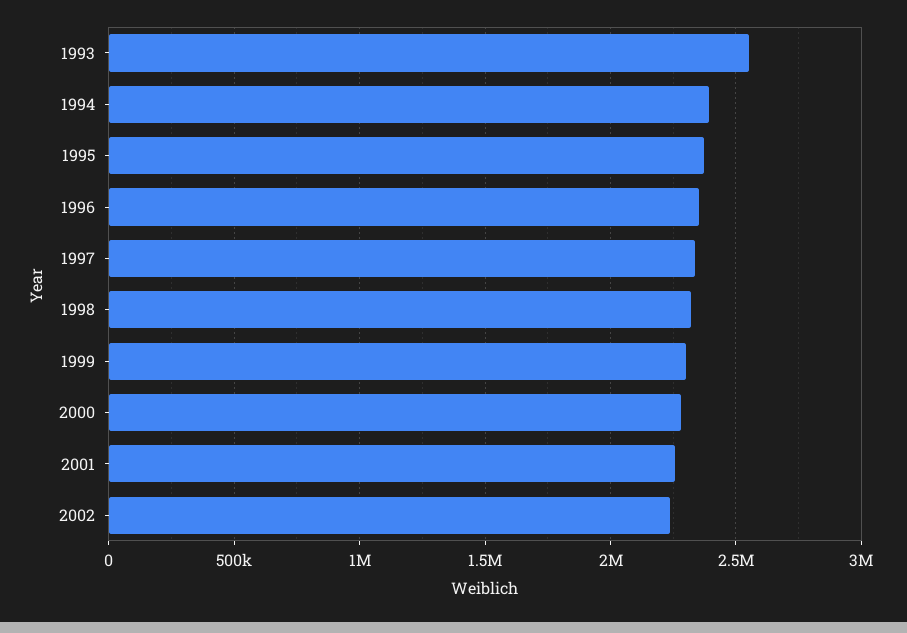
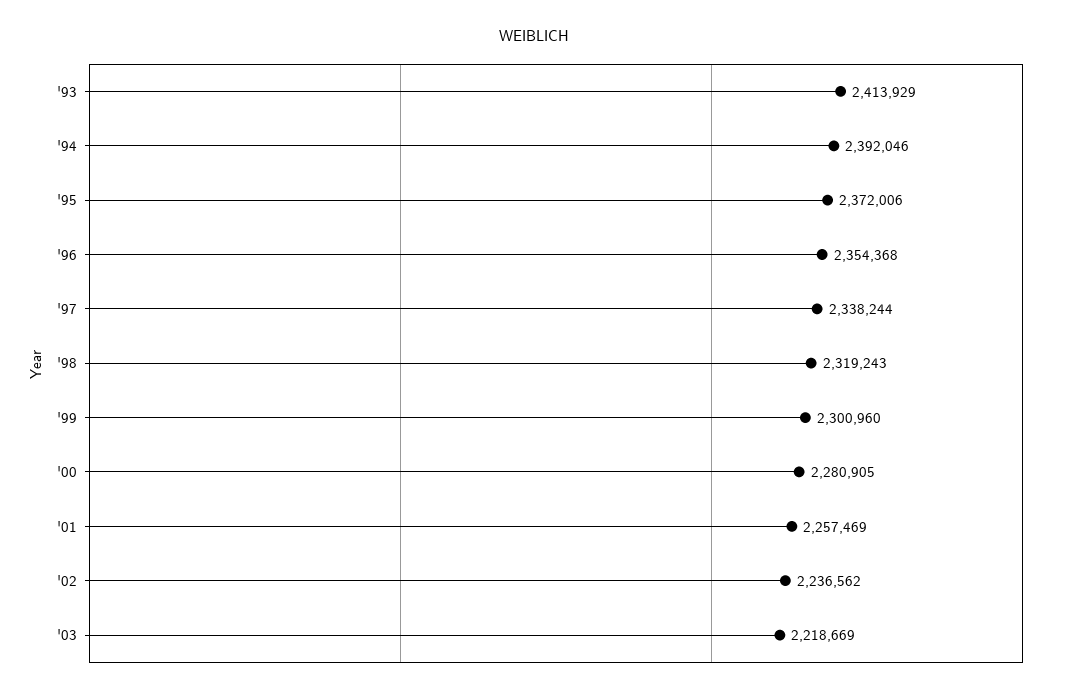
1993: 2550000 -> 2413929
'03: none -> 2218669

